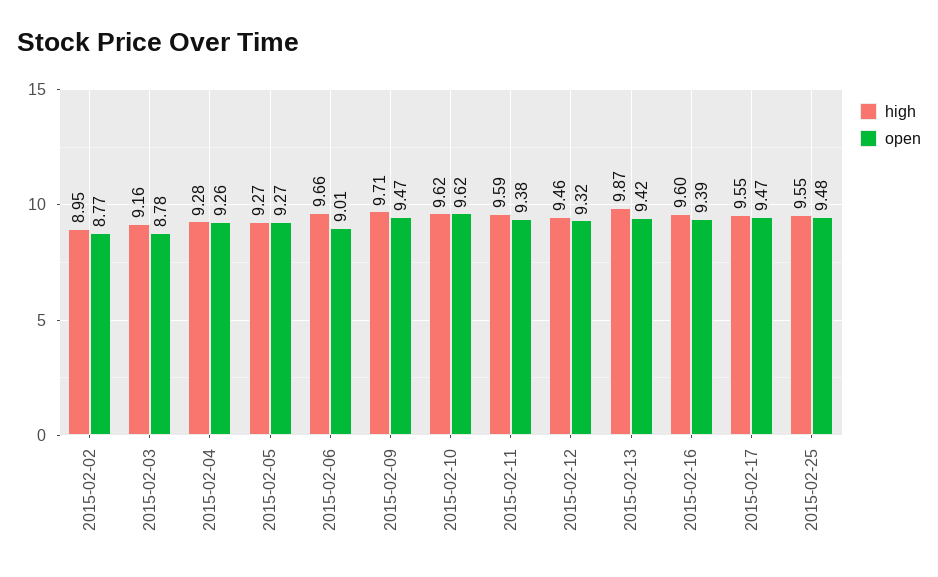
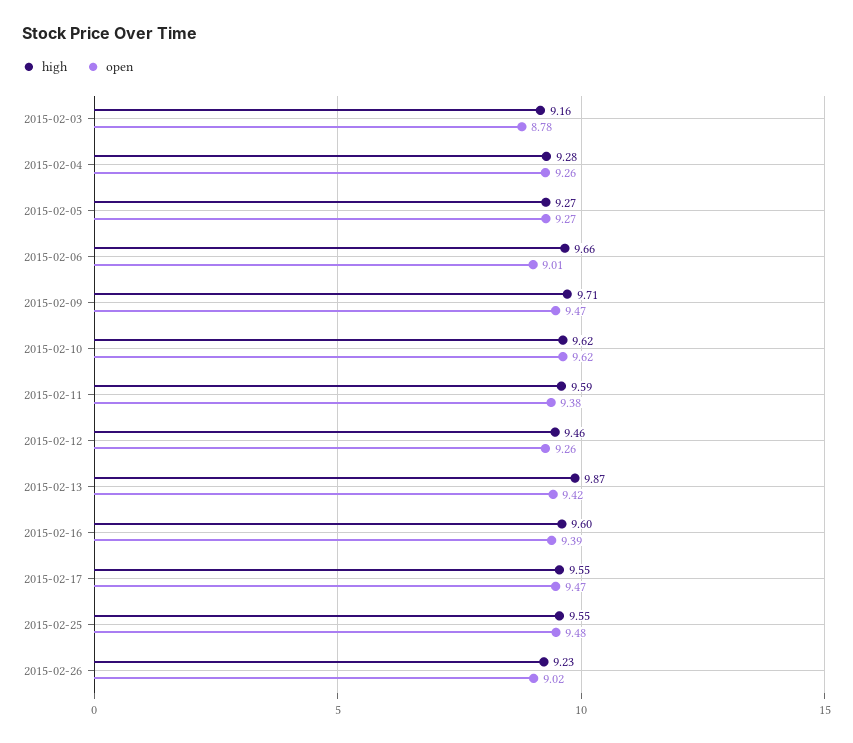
high, 2015-02-02: 8.95 -> none
open, 2015-02-02: 8.77 -> none
open, 2015-02-12: 9.32 -> 9.26
high, 2015-02-26: none -> 9.23
open, 2015-02-26: none -> 9.02

